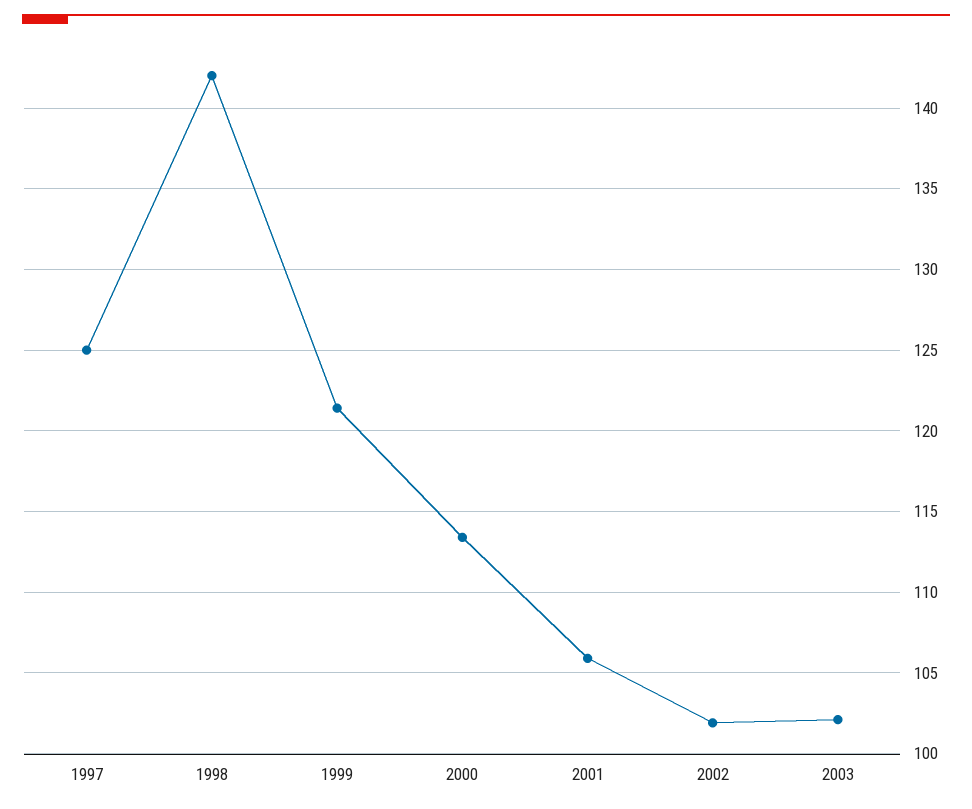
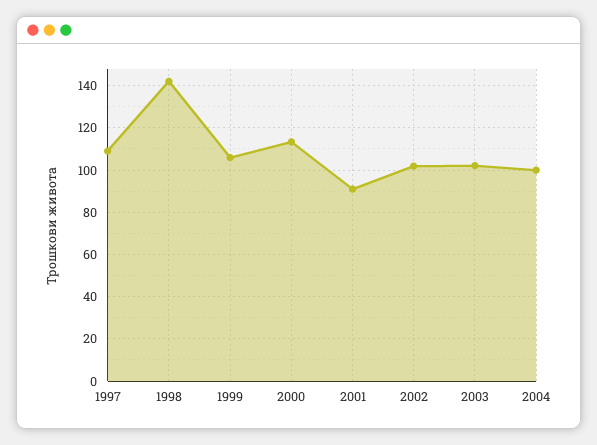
1997: 125 -> 110
1999: 121.5 -> 105
2001: 106 -> 90
2004: none -> 100

